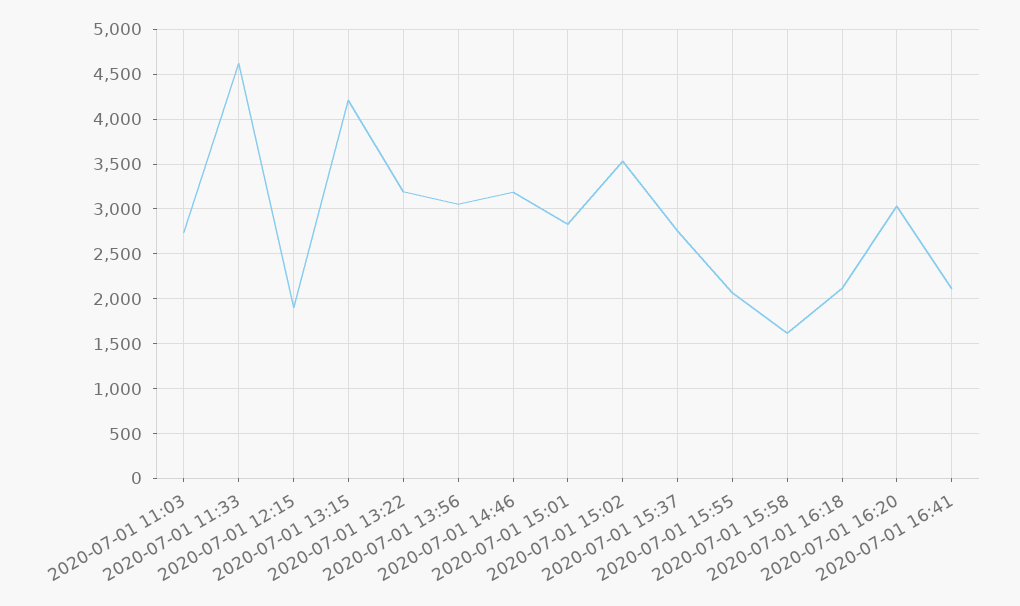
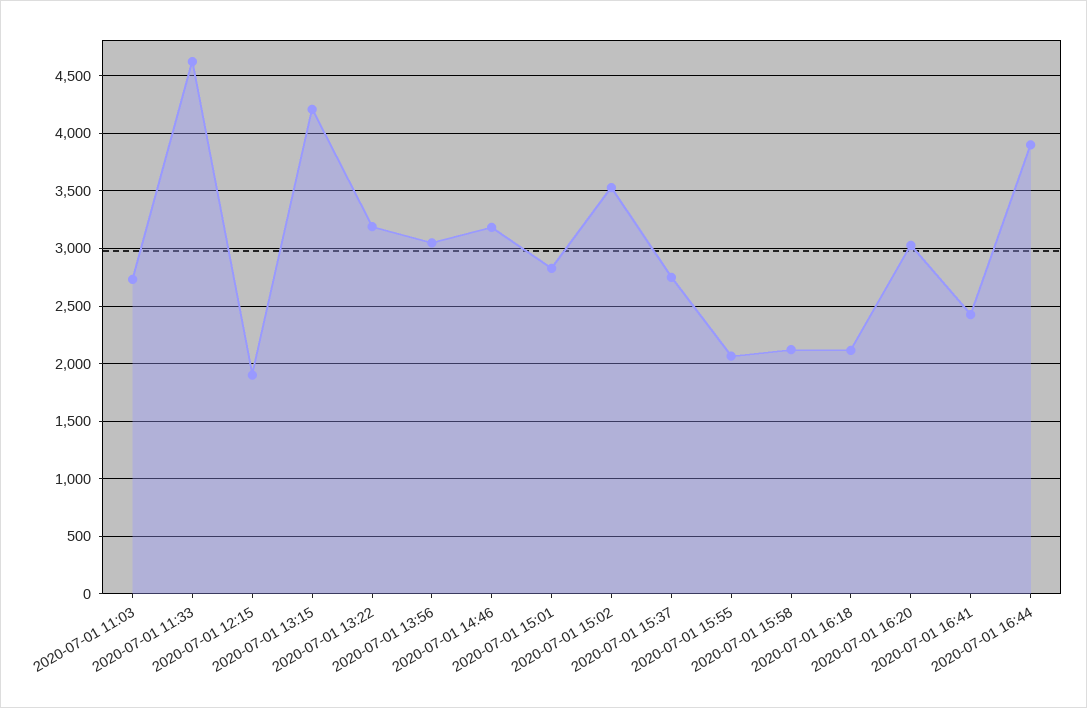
2020-07-01 15:58: 1600 -> 2100
2020-07-01 16:41: 2100 -> 2400
2020-07-01 16:44: none -> 3900

